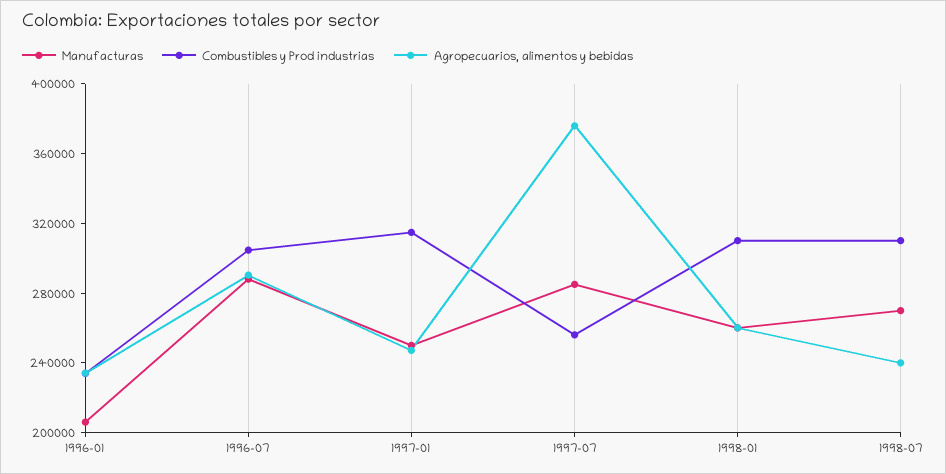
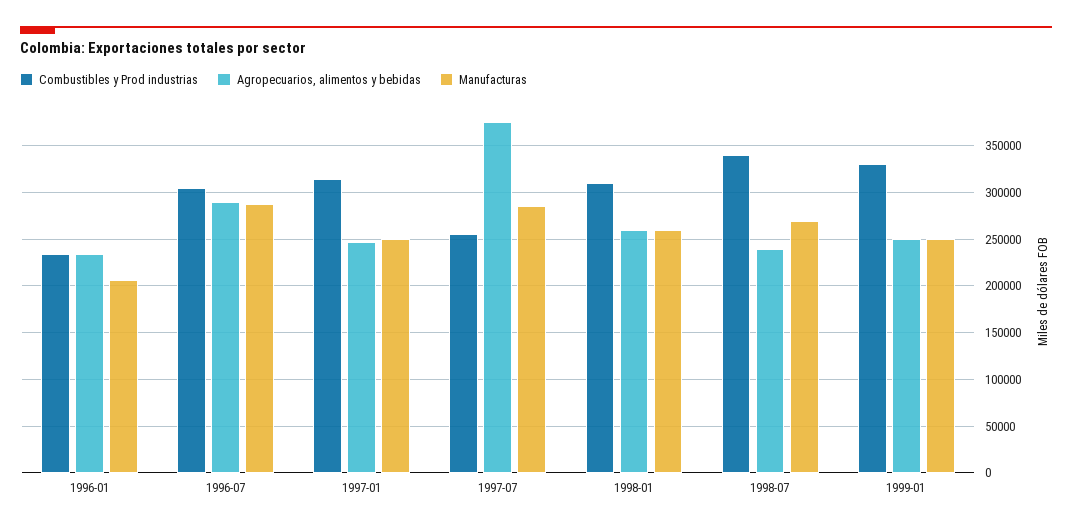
Combustibles y Prod industrias, 1998-07: 310000 -> 340000
Combustibles y Prod industrias, 1999-01: none -> 330000
Agropecuarios, alimentos y bebidas, 1999-01: none -> 250000
Manufacturas, 1999-01: none -> 250000

